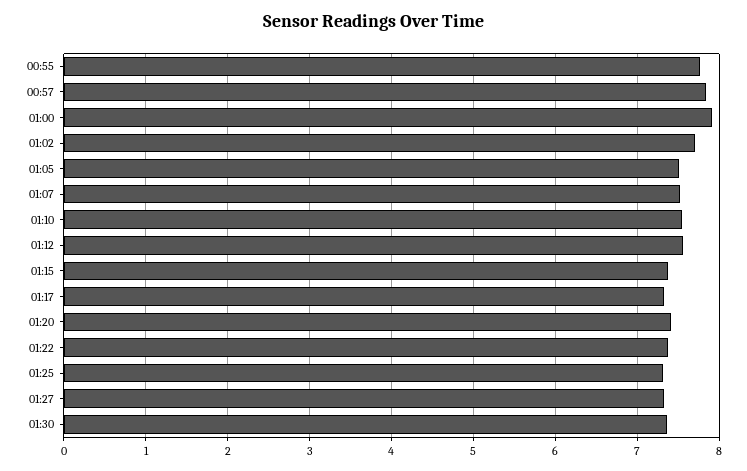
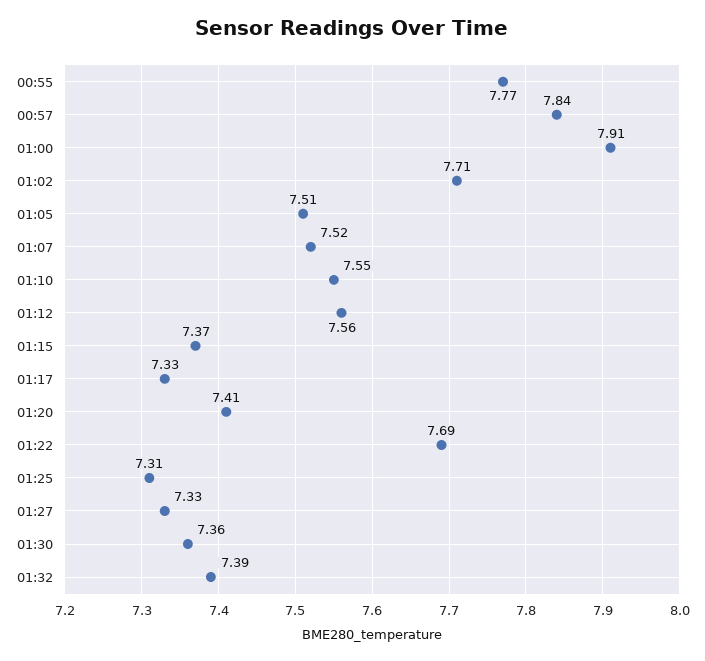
01:22: 7.4 -> 7.69
01:32: none -> 7.39

